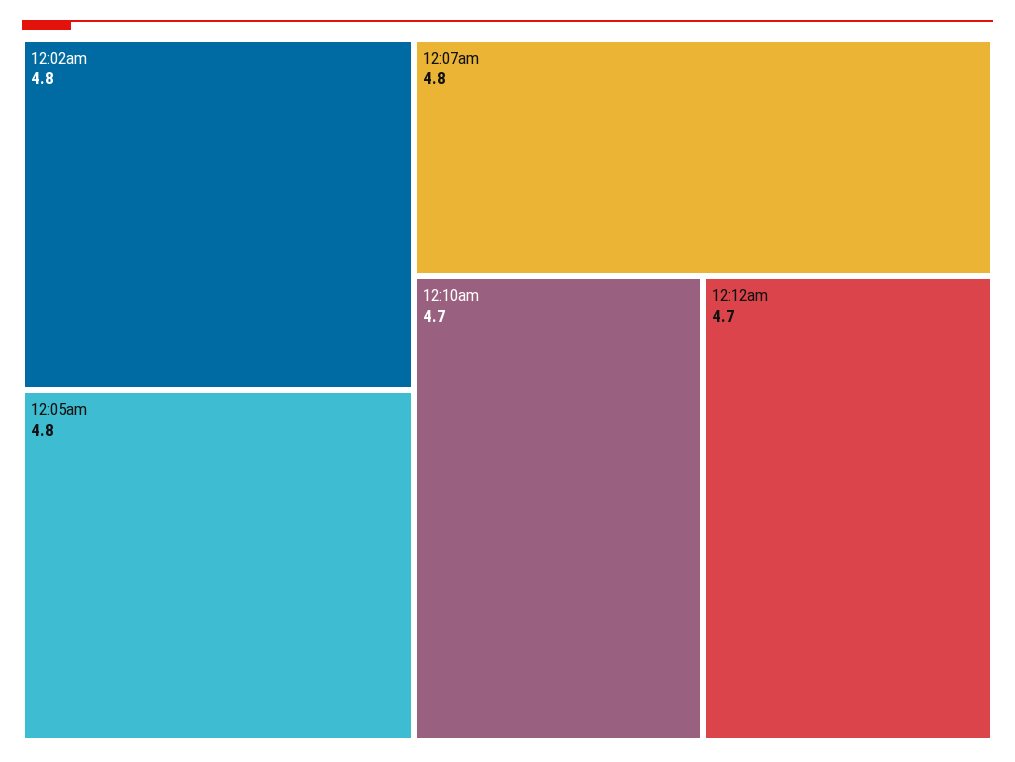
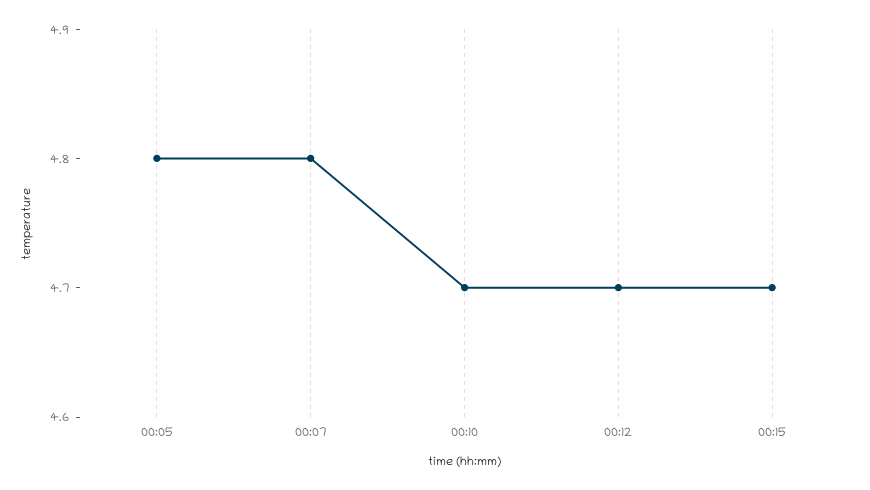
12:02am: 4.8 -> none
00:15: none -> 4.7

